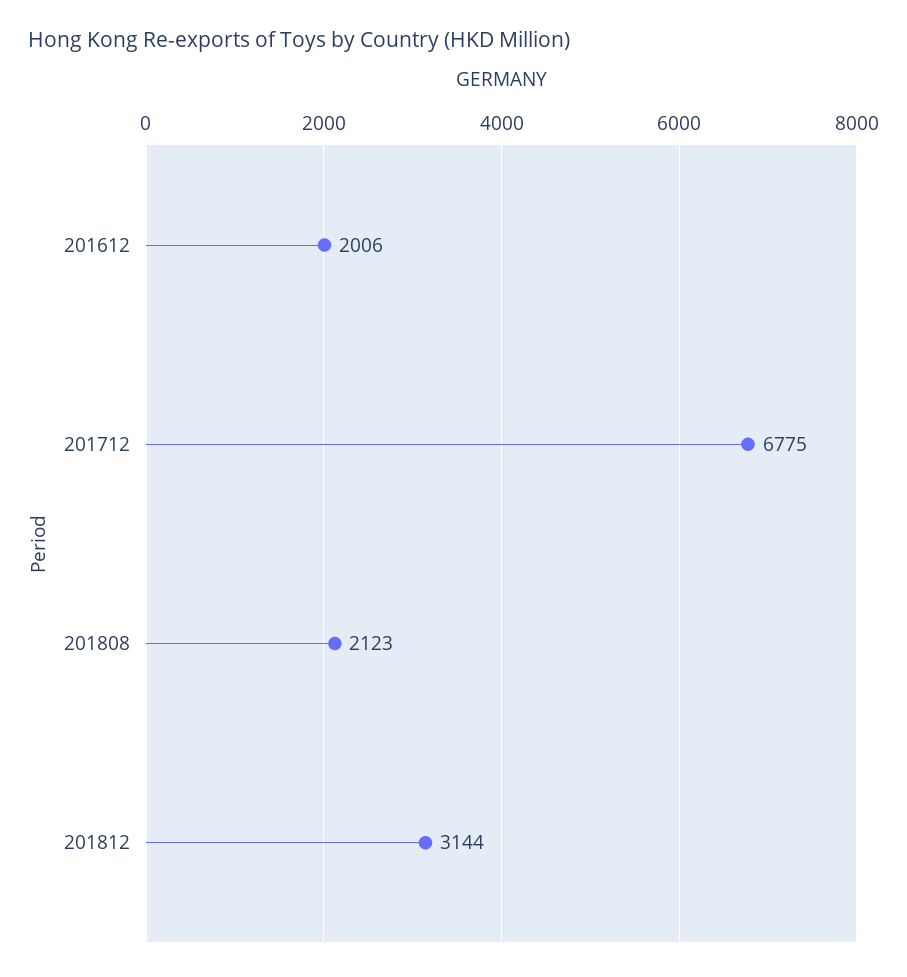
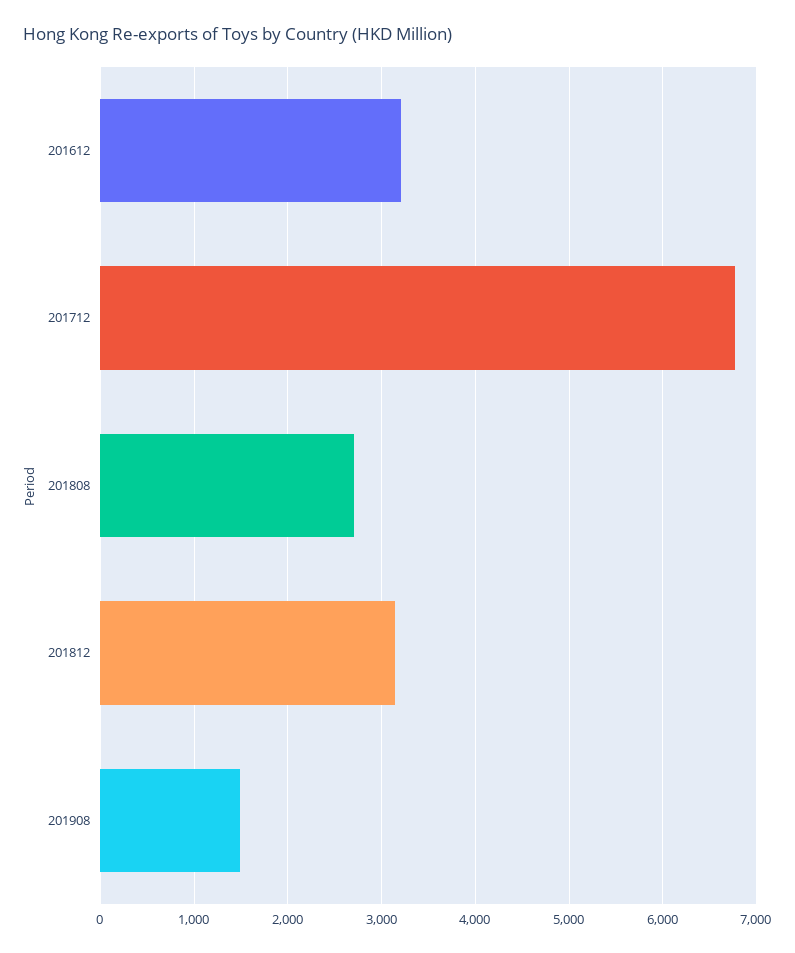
201612: 2006 -> 3200
201808: 2123 -> 2700
201908: none -> 1500

